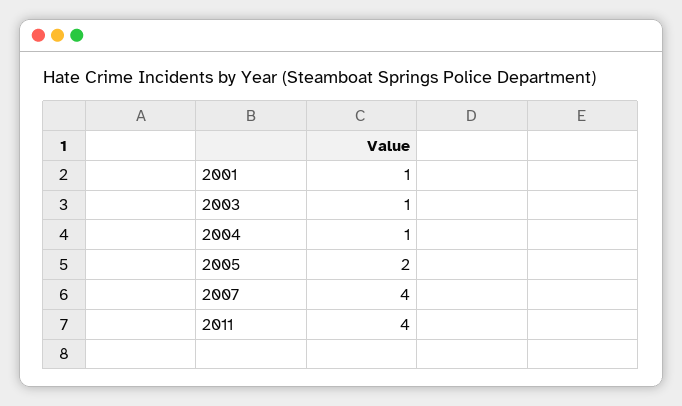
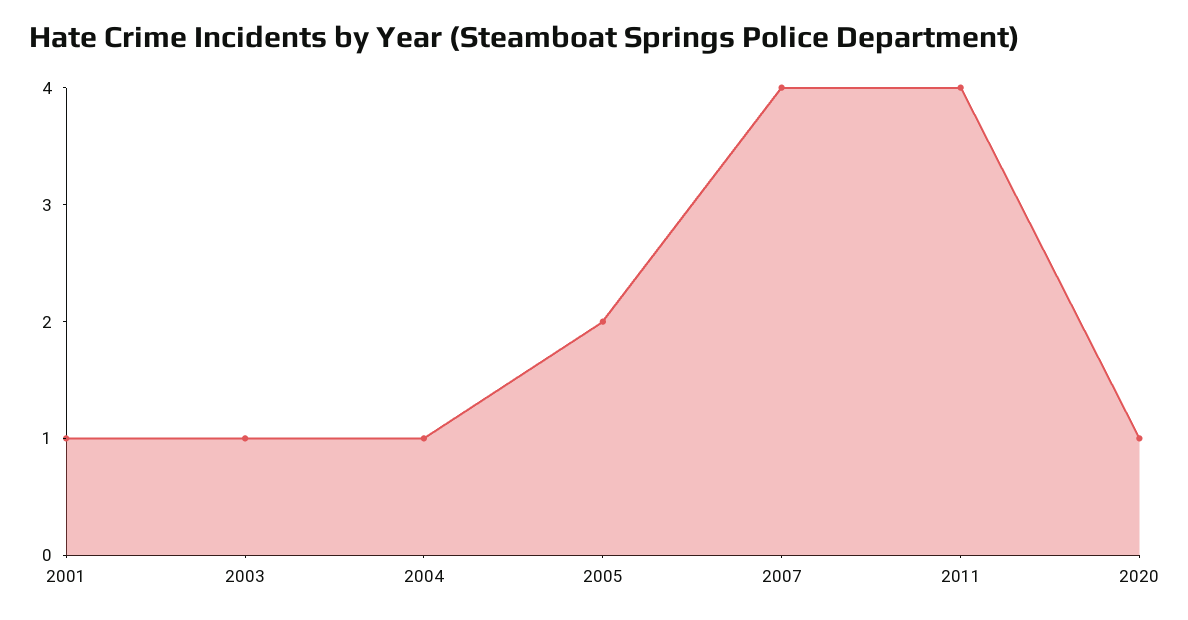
2020: none -> 1

